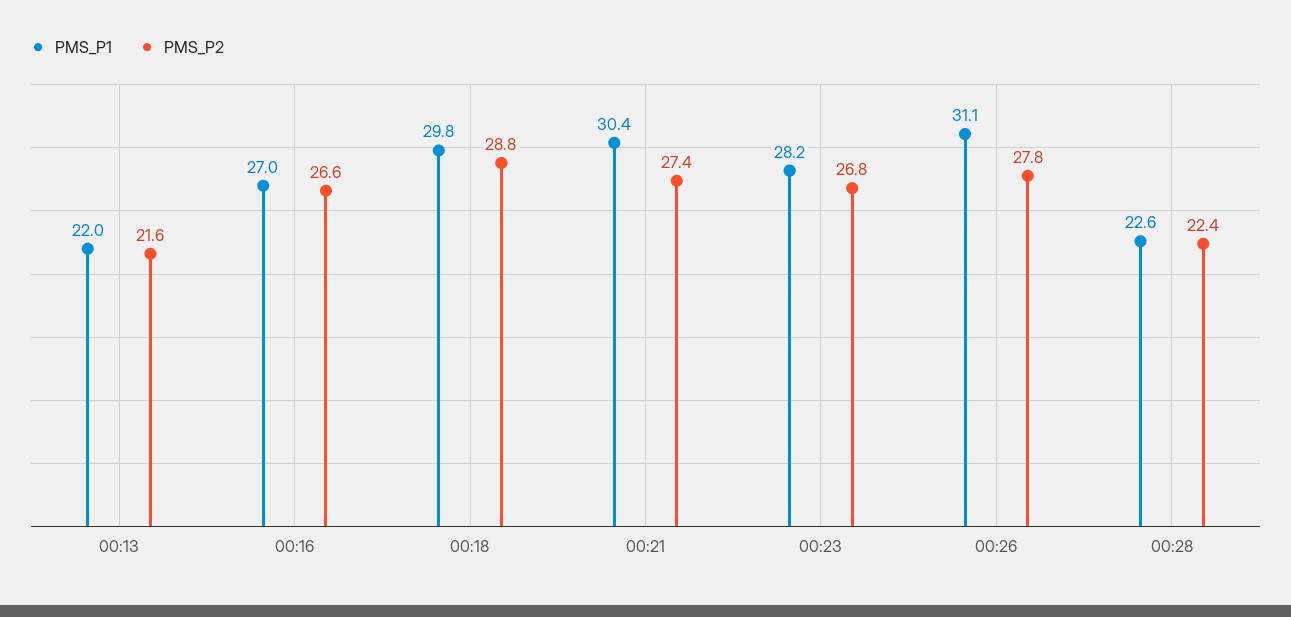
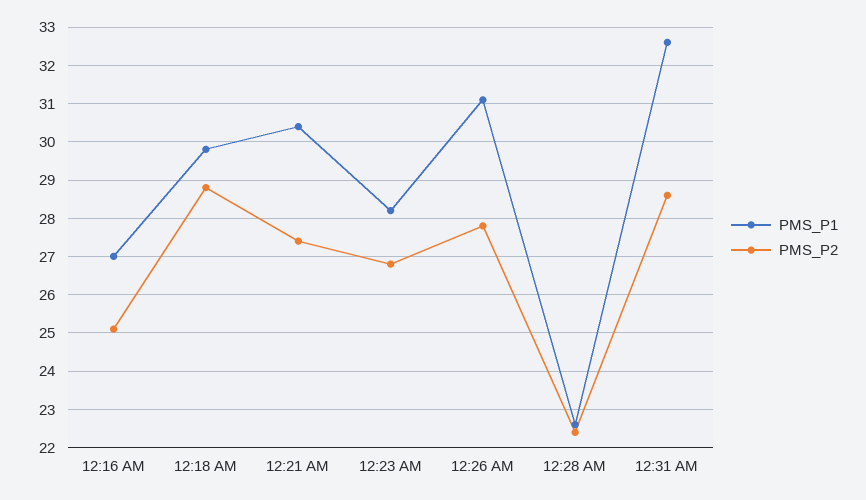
PMS_P1, 00:13: 22 -> none
PMS_P2, 00:13: 21.6 -> none
PMS_P2, 00:16: 26.6 -> 25
PMS_P1, 12:31 AM: none -> 32.5
PMS_P2, 12:31 AM: none -> 28.5

